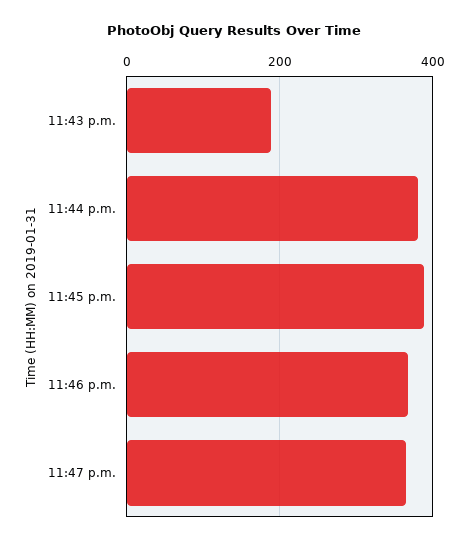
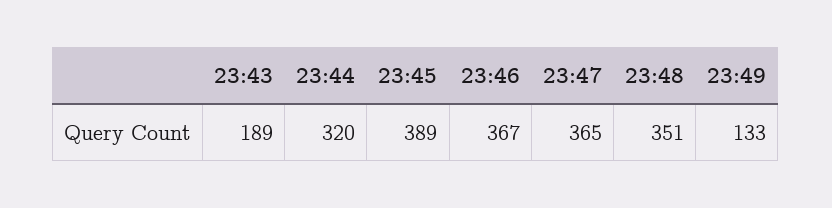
11:44 p.m.: 380 -> 320
23:48: none -> 351
23:49: none -> 133

